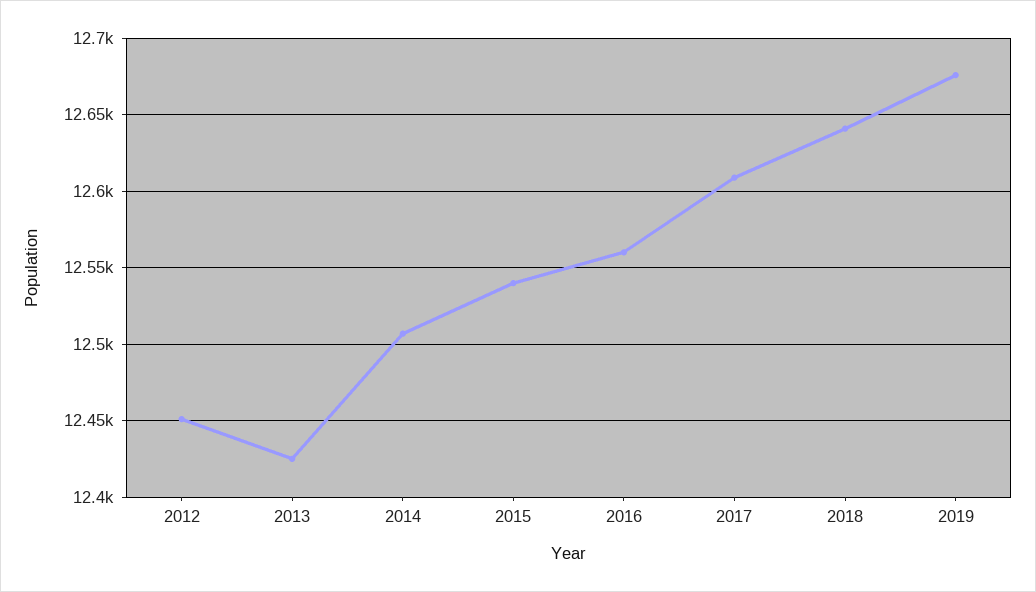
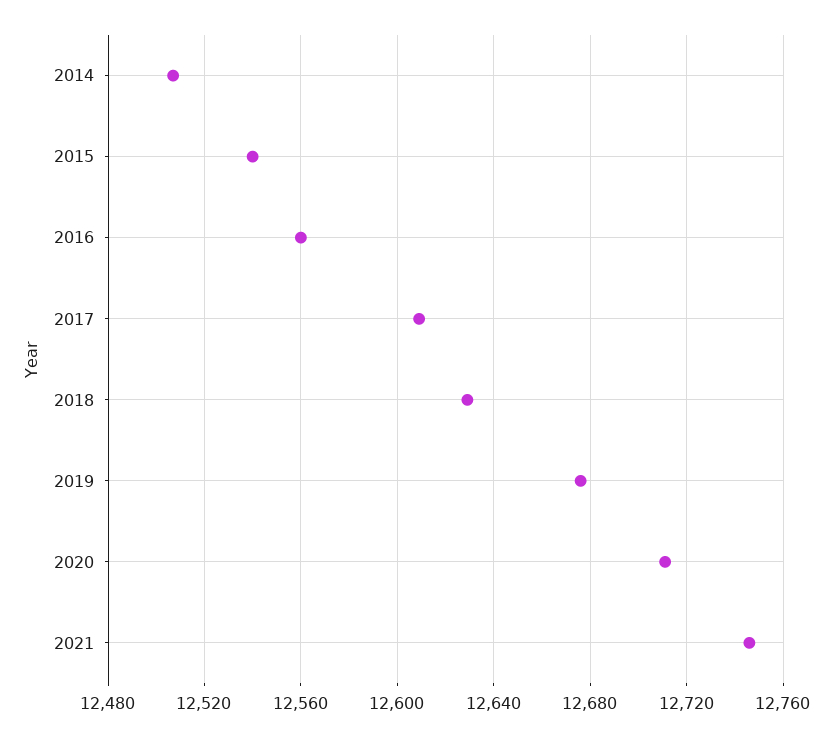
2012: 12450 -> none
2013: 12425 -> none
2018: 12640 -> 12630
2020: none -> 12710
2021: none -> 12745

